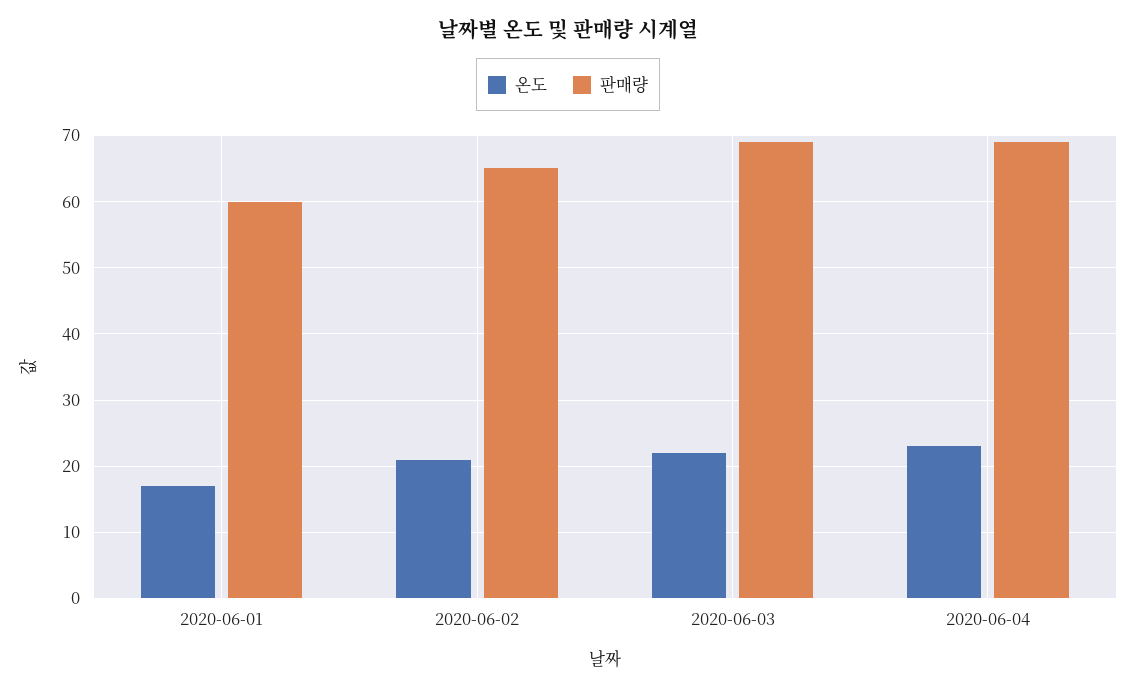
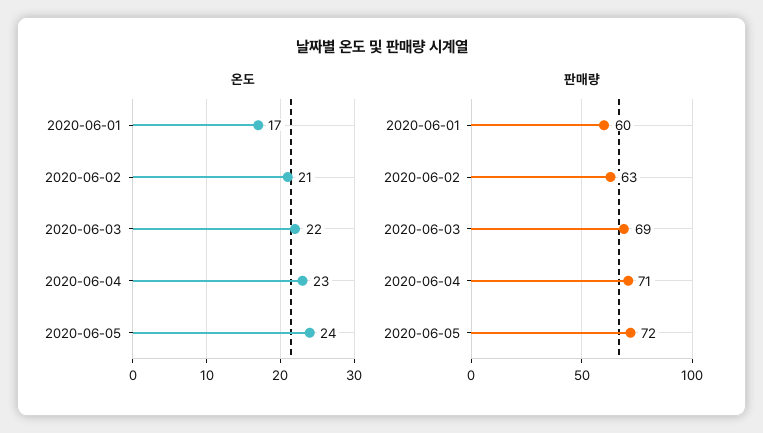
판매량, 2020-06-02: 65 -> 63
판매량, 2020-06-04: 69 -> 71
온도, 2020-06-05: none -> 24
판매량, 2020-06-05: none -> 72

